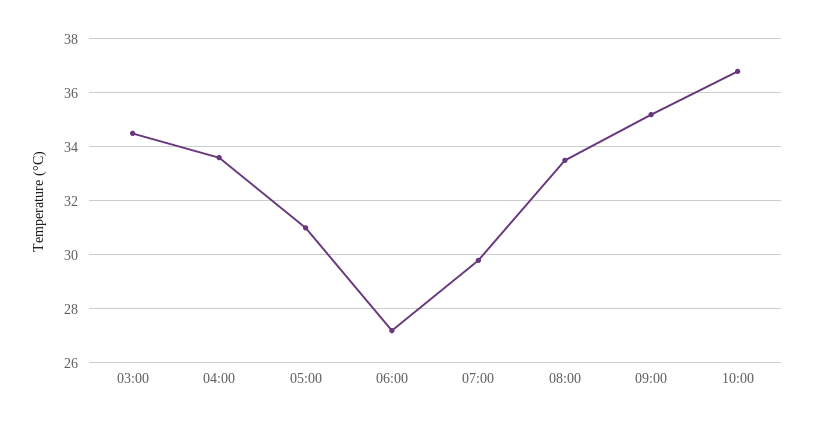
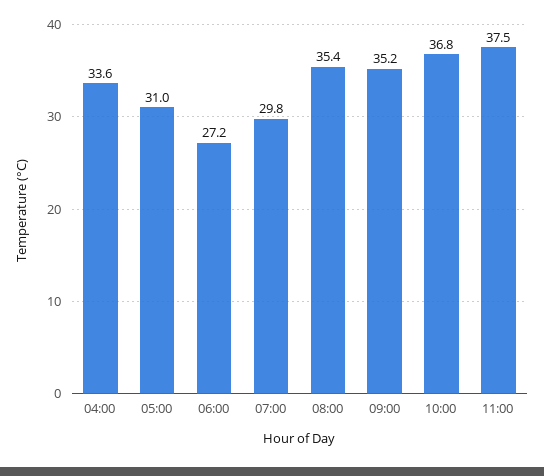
03:00: 34.5 -> none
08:00: 33.5 -> 35.4
11:00: none -> 37.5

